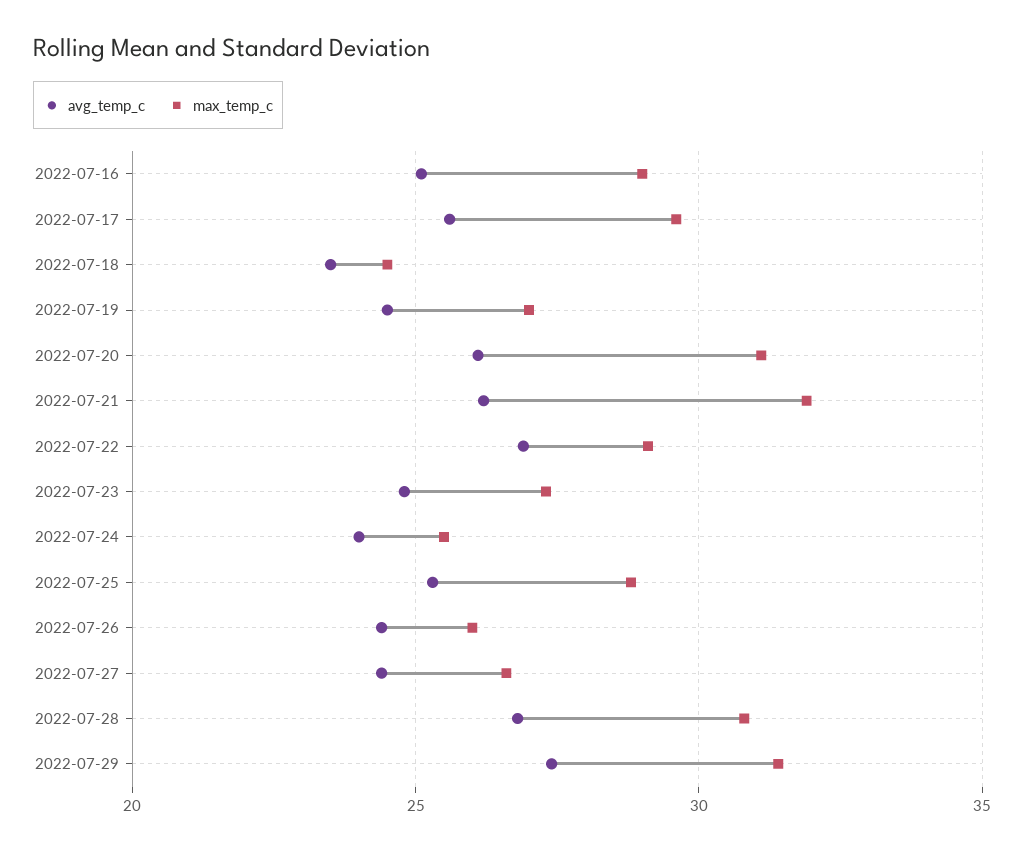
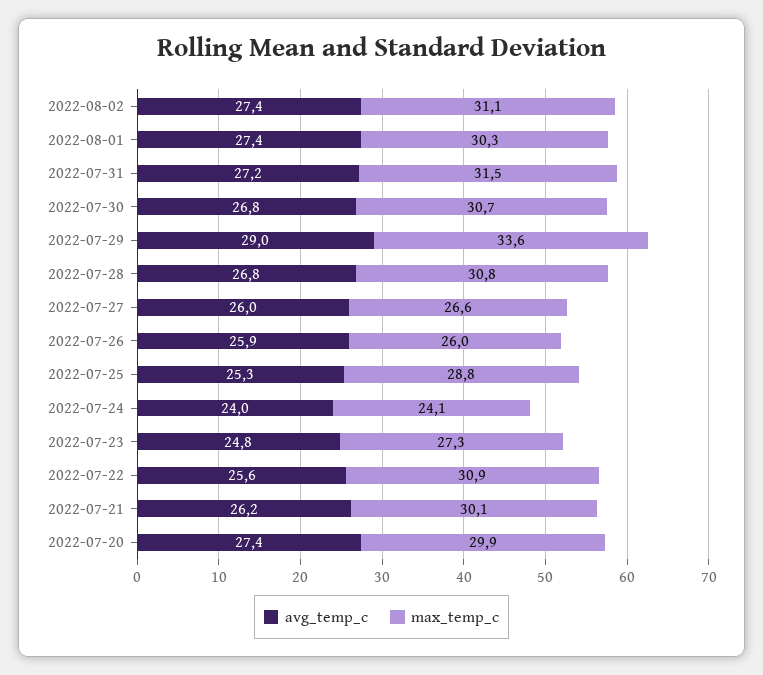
avg_temp_c, 2022-07-16: 25 -> none
max_temp_c, 2022-07-16: 29 -> none
avg_temp_c, 2022-07-17: 25.5 -> none
max_temp_c, 2022-07-17: 29.5 -> none
avg_temp_c, 2022-07-18: 23.5 -> none
max_temp_c, 2022-07-18: 24.5 -> none
avg_temp_c, 2022-07-19: 24.5 -> none
max_temp_c, 2022-07-19: 27 -> none
avg_temp_c, 2022-07-20: 26 -> 27.4
max_temp_c, 2022-07-20: 31 -> 29.9
max_temp_c, 2022-07-21: 32 -> 30.1
avg_temp_c, 2022-07-22: 27 -> 25.6
max_temp_c, 2022-07-22: 29 -> 30.9
max_temp_c, 2022-07-24: 25.5 -> 24.1
avg_temp_c, 2022-07-26: 24.5 -> 25.9
avg_temp_c, 2022-07-27: 24.5 -> 26
avg_temp_c, 2022-07-29: 27.5 -> 29
max_temp_c, 2022-07-29: 31.5 -> 33.6
avg_temp_c, 2022-08-02: none -> 27.4
max_temp_c, 2022-08-02: none -> 31.1
avg_temp_c, 2022-08-01: none -> 27.4
max_temp_c, 2022-08-01: none -> 30.3
avg_temp_c, 2022-07-31: none -> 27.2
max_temp_c, 2022-07-31: none -> 31.5
avg_temp_c, 2022-07-30: none -> 26.8
max_temp_c, 2022-07-30: none -> 30.7

